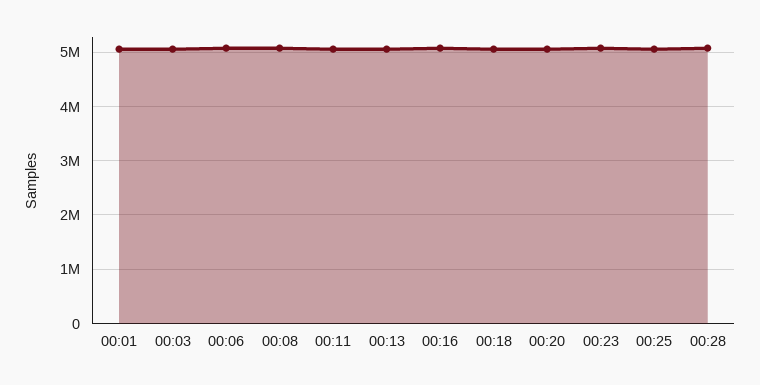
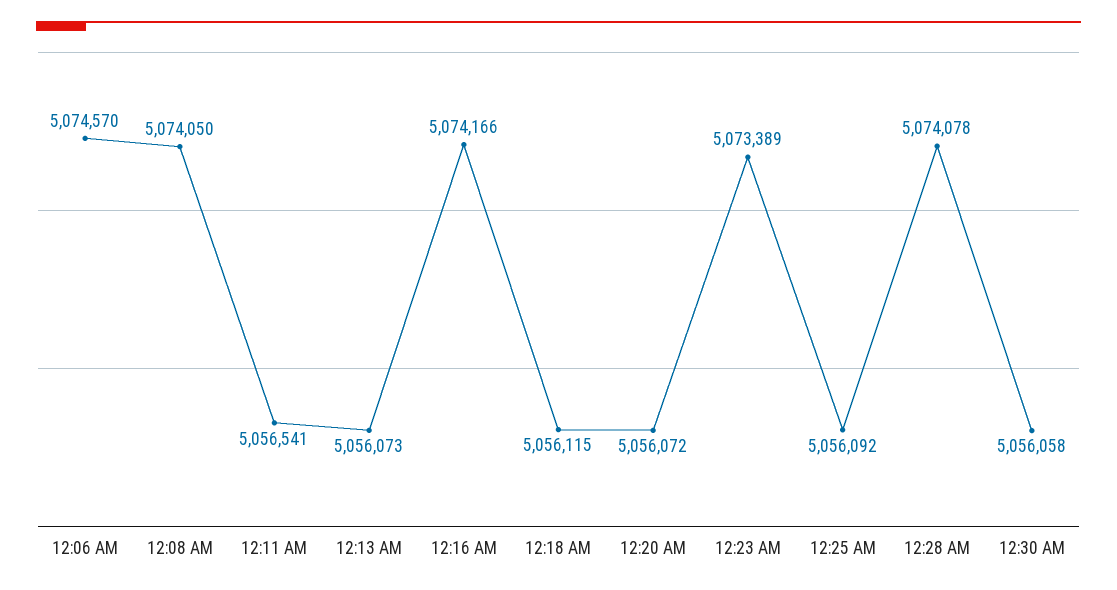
00:01: 5000000 -> none
00:03: 5000000 -> none
12:30 AM: none -> 5056058

